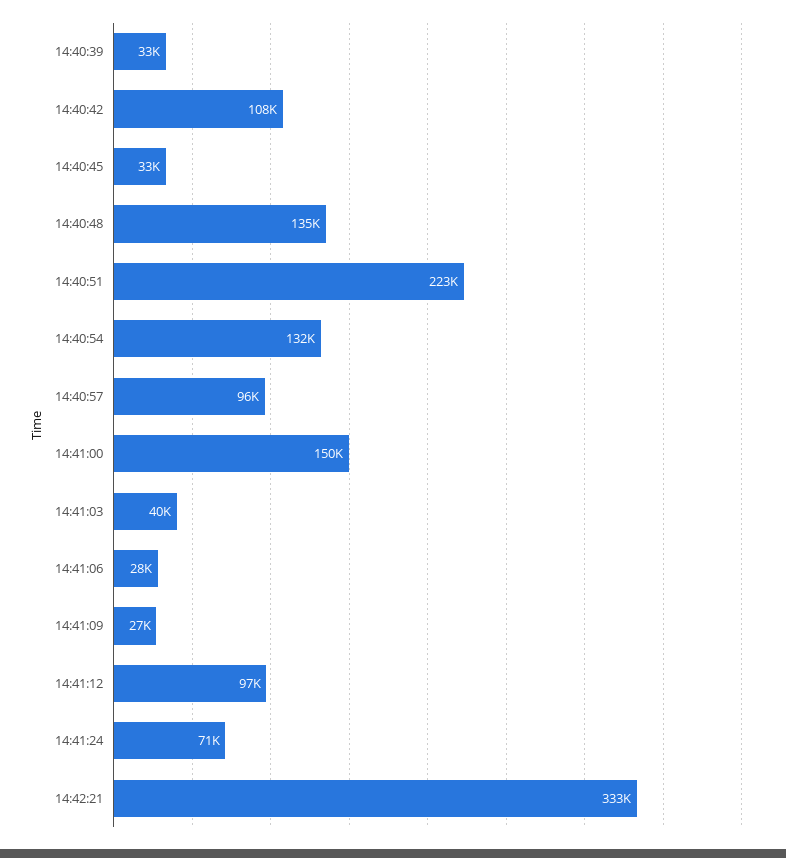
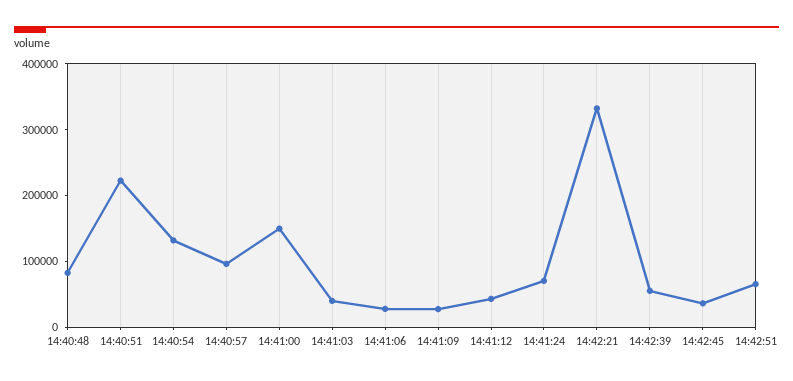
14:40:39: 33000 -> none
14:40:42: 108000 -> none
14:40:45: 33000 -> none
14:40:48: 135000 -> 80000
14:41:12: 97000 -> 40000
14:42:39: none -> 60000
14:42:45: none -> 40000
14:42:51: none -> 60000

